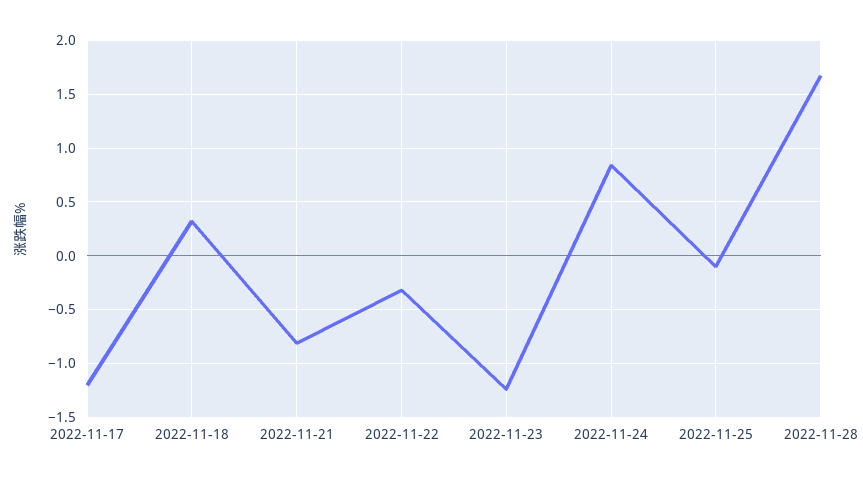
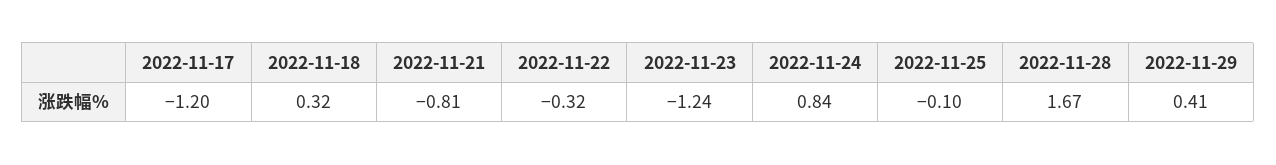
2022-11-29: none -> 0.41

